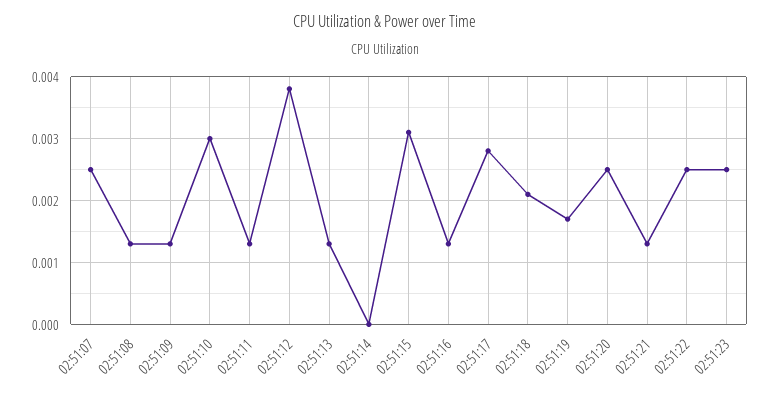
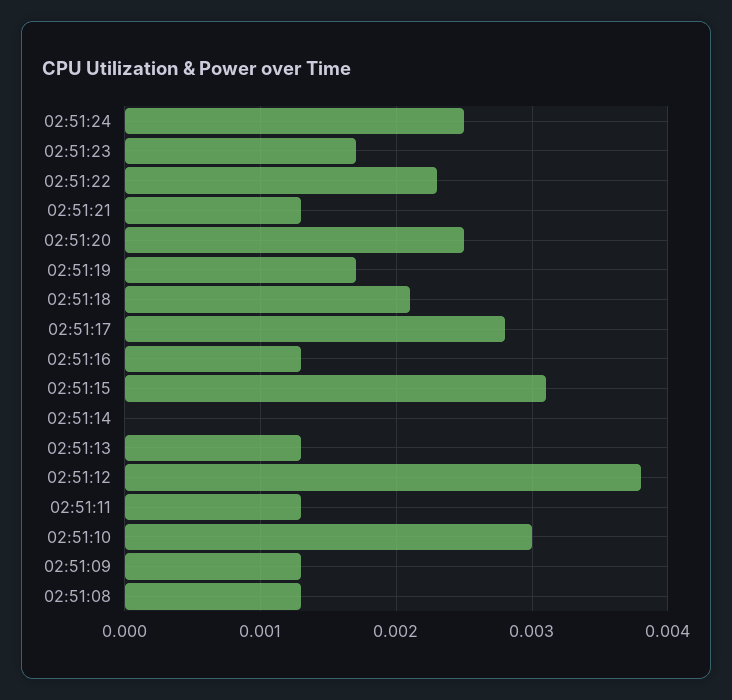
02:51:07: 0.0025 -> none
02:51:22: 0.0025 -> 0.0023
02:51:23: 0.0025 -> 0.0017
02:51:24: none -> 0.0025

